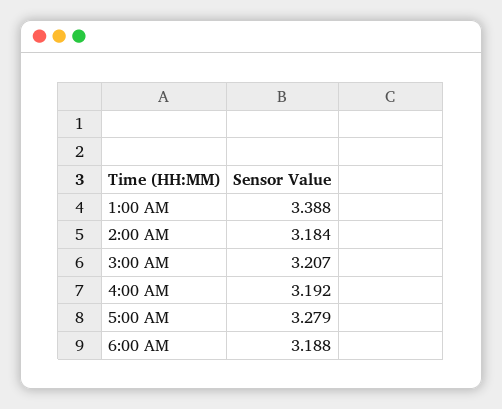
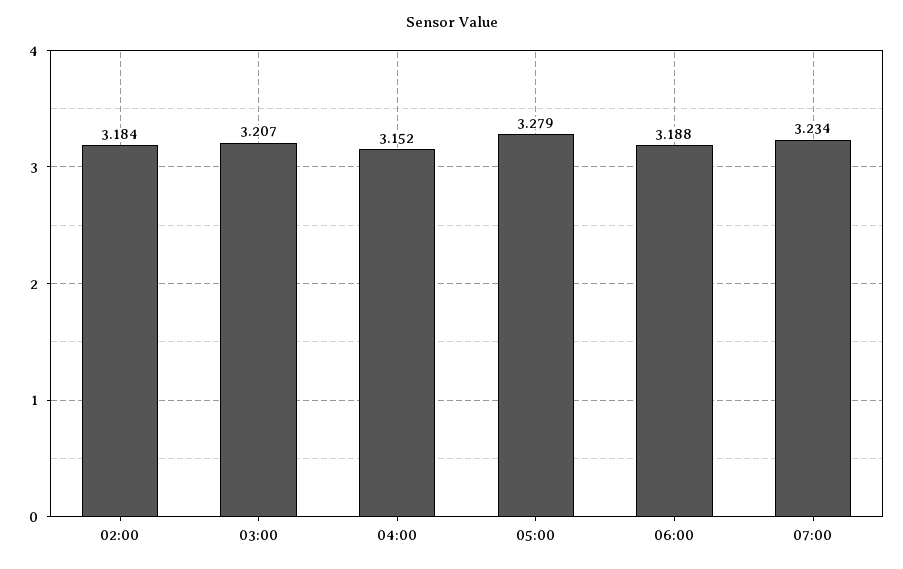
1:00 AM: 3.388 -> none
4:00 AM: 3.192 -> 3.152
07:00: none -> 3.234

